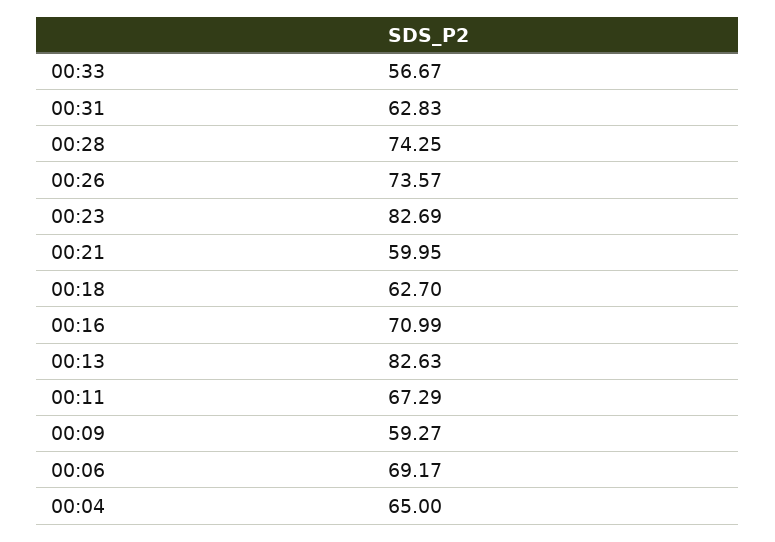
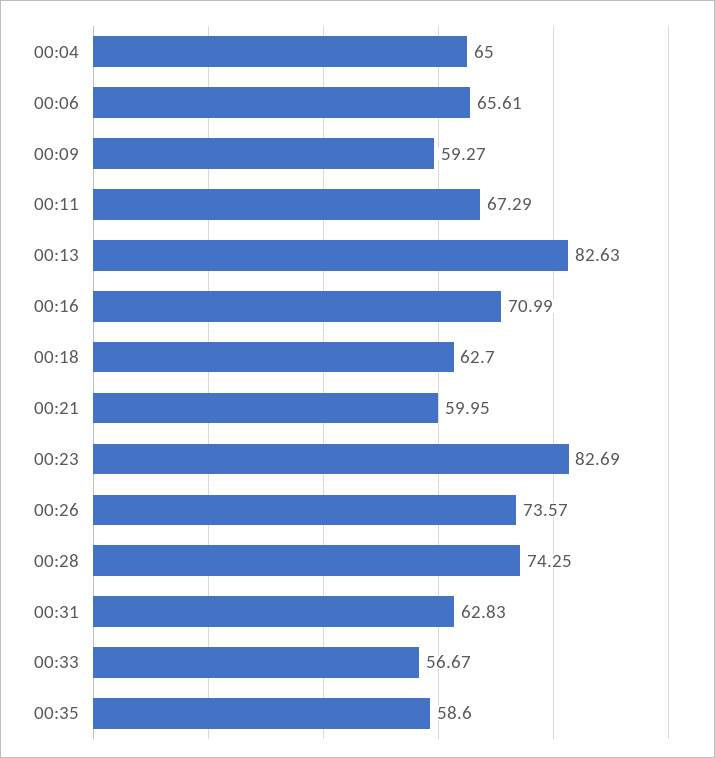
00:06: 69.17 -> 65.61
00:35: none -> 58.6

